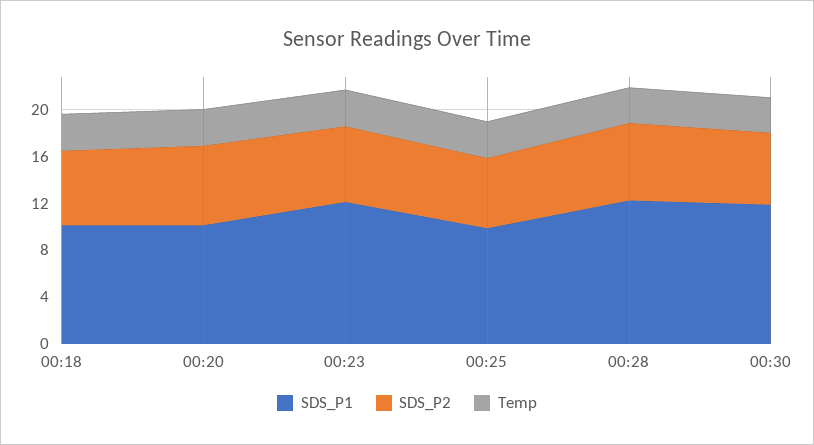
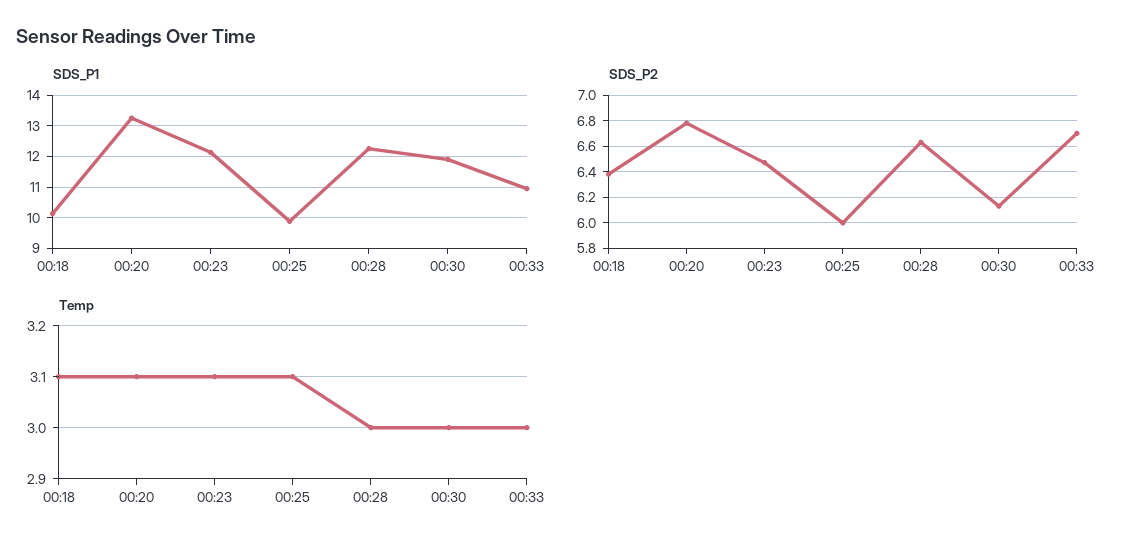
SDS_P1, 00:20: 10 -> 13.2
SDS_P1, 00:33: none -> 11
SDS_P2, 00:33: none -> 6.7
Temp, 00:33: none -> 3

